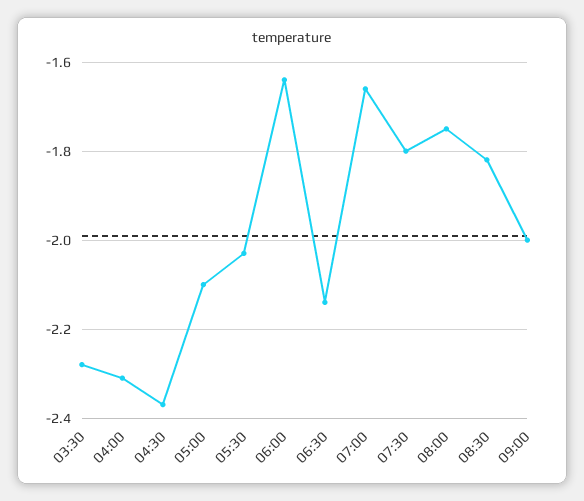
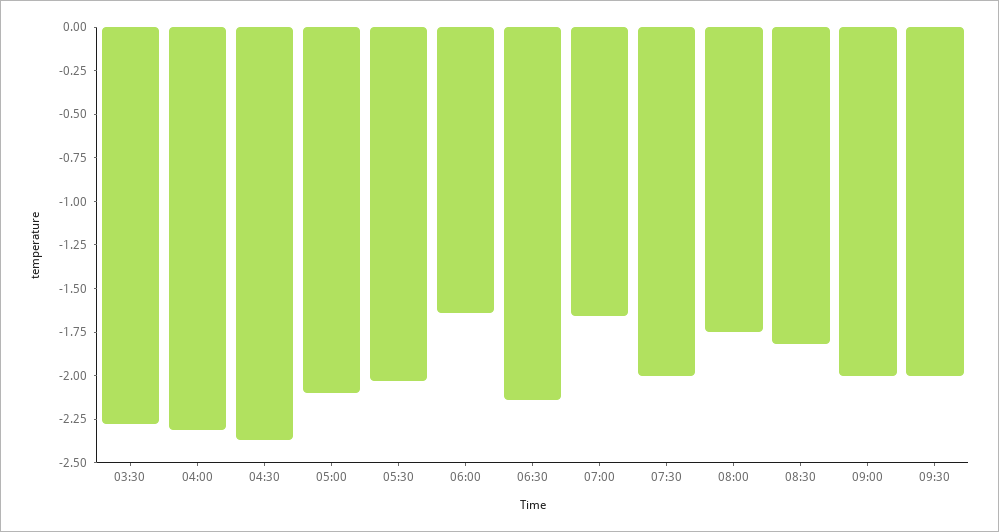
07:30: -1.8 -> -2
09:30: none -> -2

